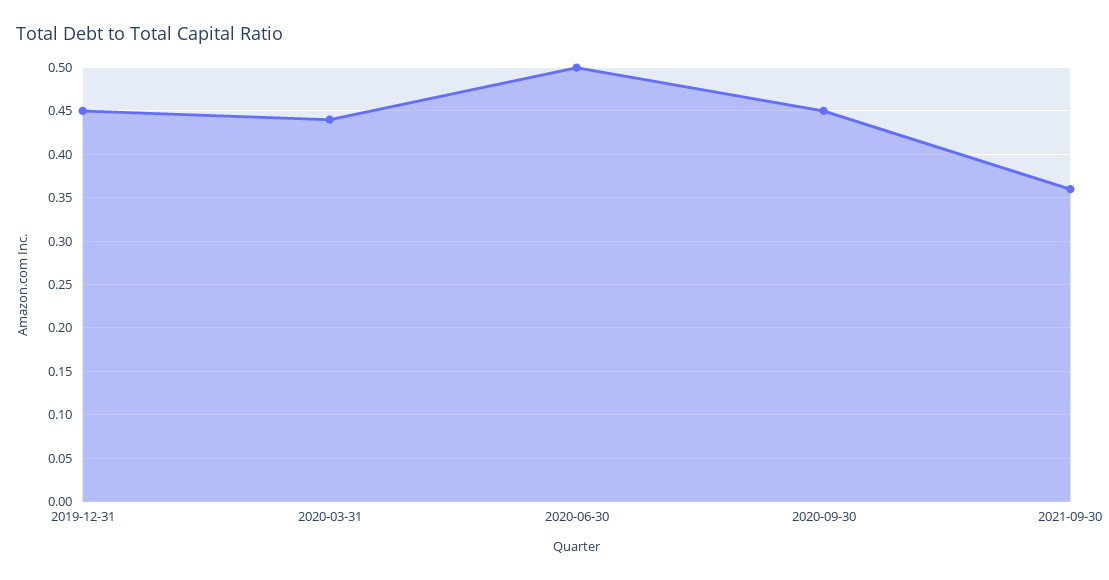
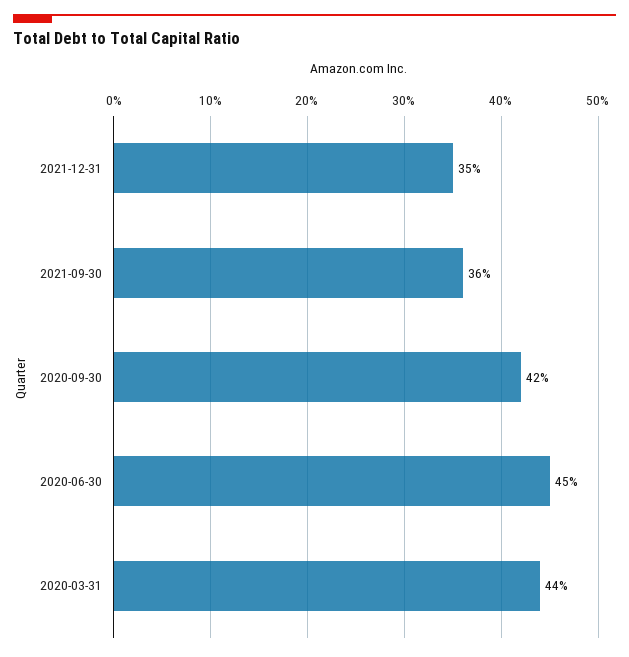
2019-12-31: 0.45 -> none
2020-06-30: 0.5 -> 0.45
2020-09-30: 0.45 -> 0.42
2021-12-31: none -> 0.35

